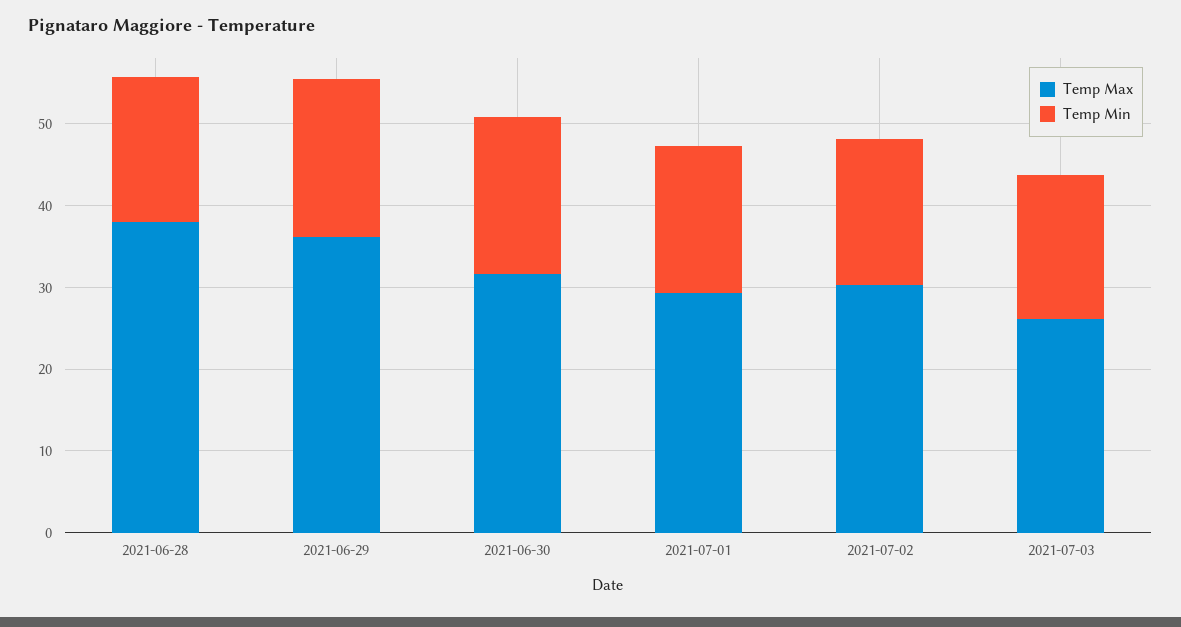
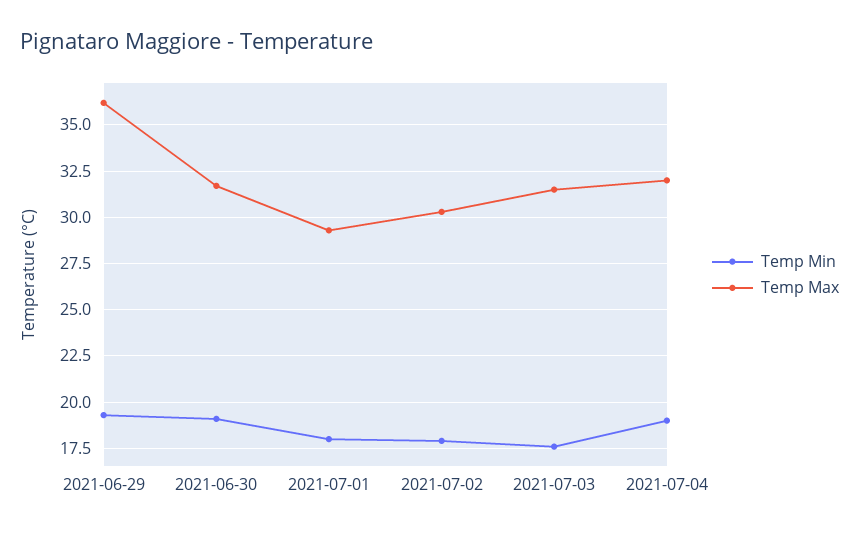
Temp Max, 2021-06-28: 38 -> none
Temp Min, 2021-06-28: 18 -> none
Temp Max, 2021-07-03: 26 -> 31.5
Temp Min, 2021-07-04: none -> 19
Temp Max, 2021-07-04: none -> 32

